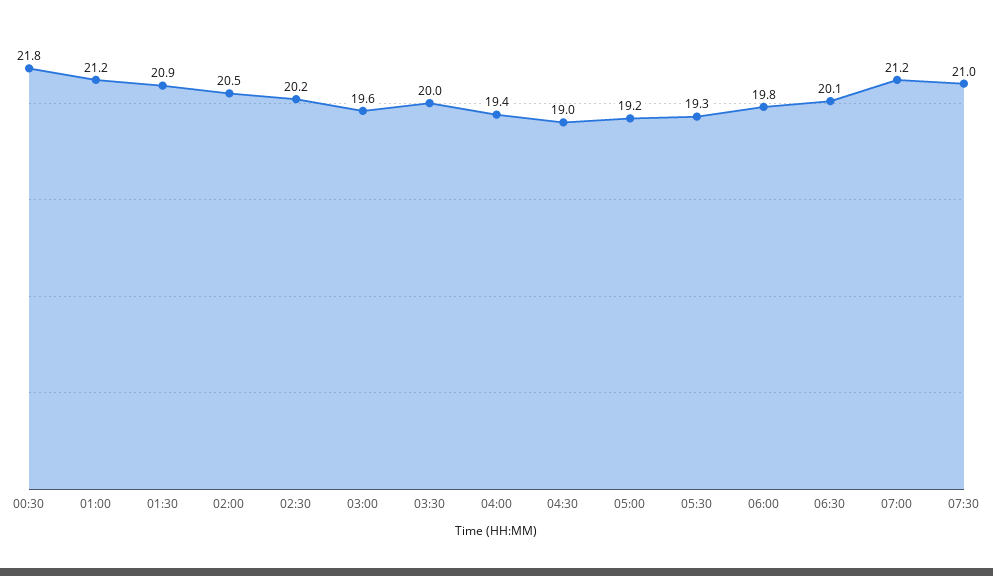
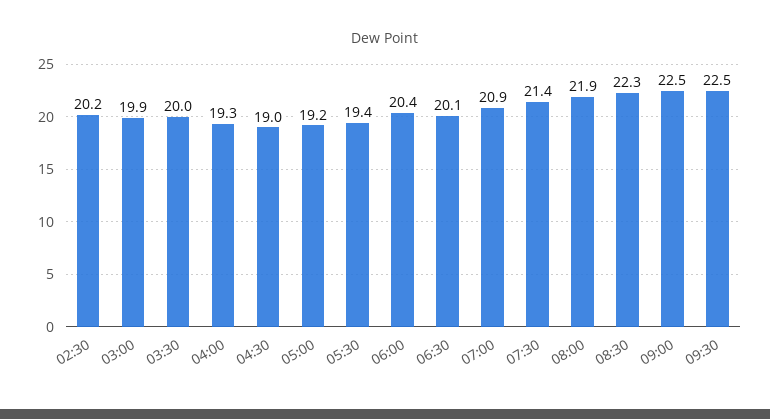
00:30: 21.8 -> none
01:00: 21.2 -> none
01:30: 20.9 -> none
02:00: 20.5 -> none
03:00: 19.6 -> 19.9
04:00: 19.4 -> 19.3
05:30: 19.3 -> 19.4
06:00: 19.8 -> 20.4
07:00: 21.2 -> 20.9
07:30: 21 -> 21.4
08:00: none -> 21.9
08:30: none -> 22.3
09:00: none -> 22.5
09:30: none -> 22.5

